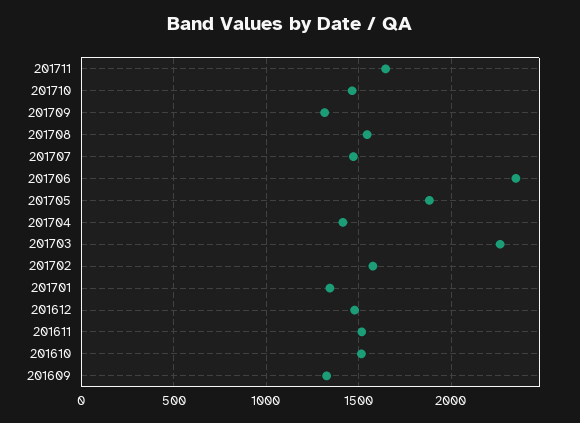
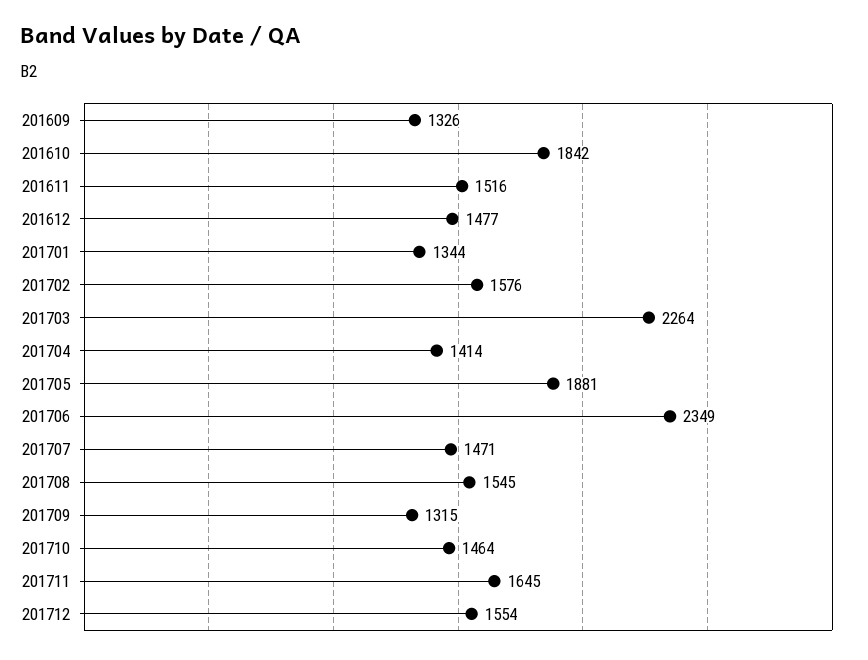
201610: 1500 -> 1842
201712: none -> 1554

